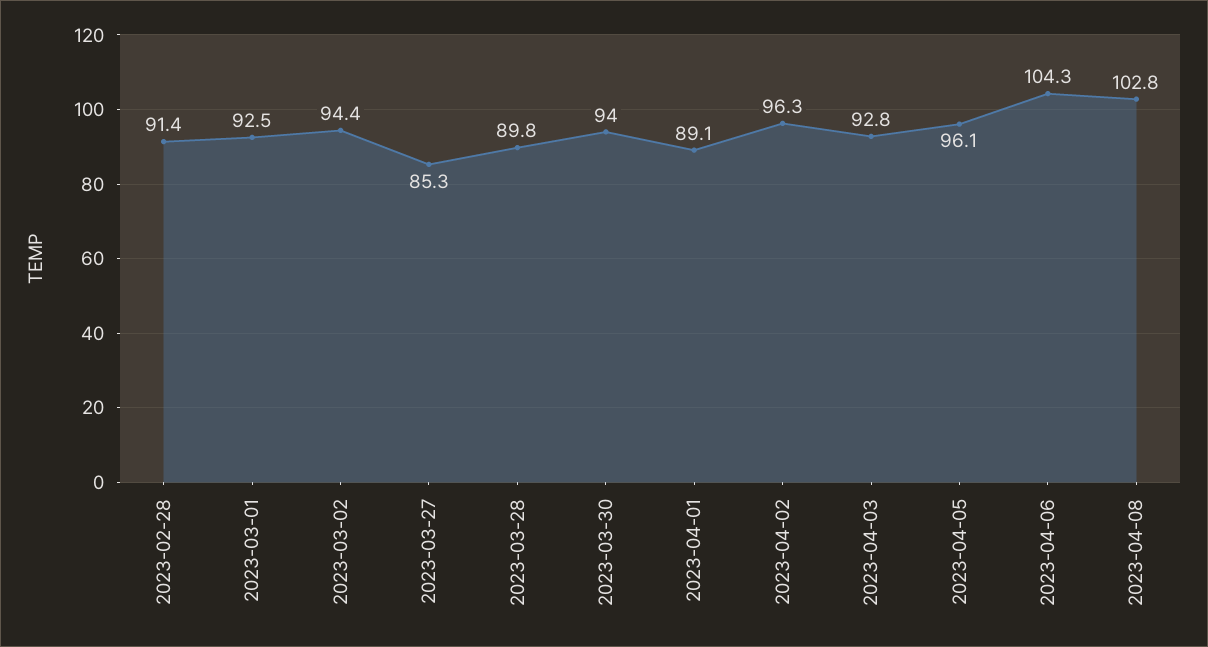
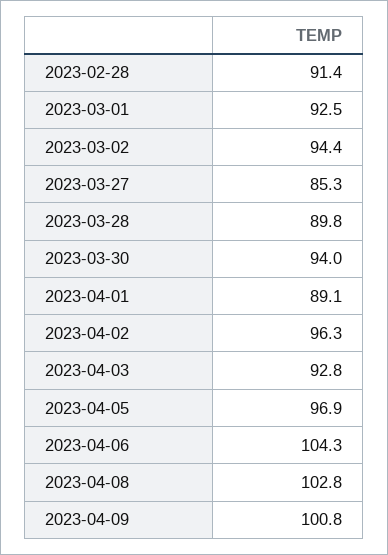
2023-04-05: 96.1 -> 96.9
2023-04-09: none -> 100.8

